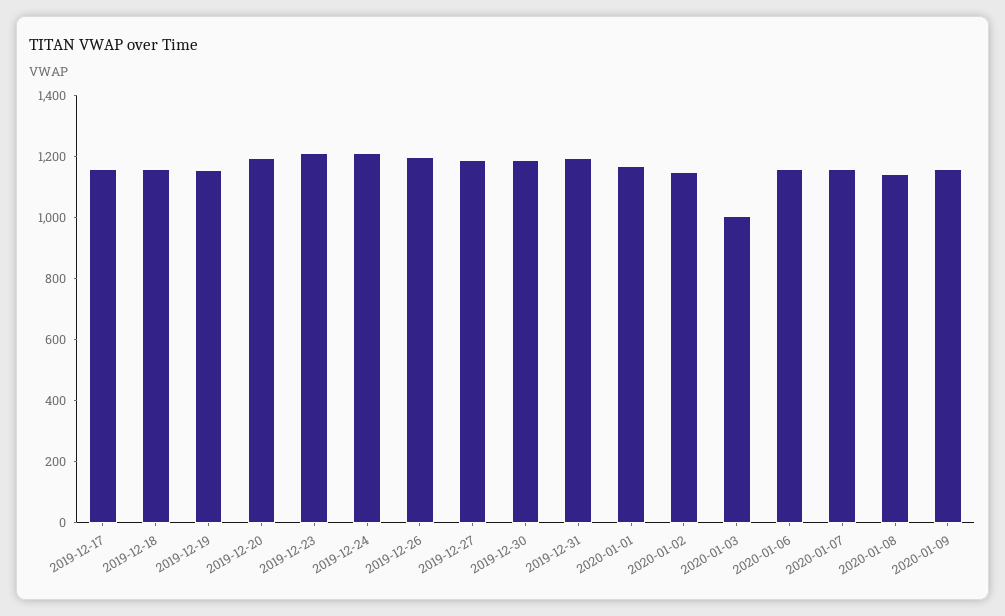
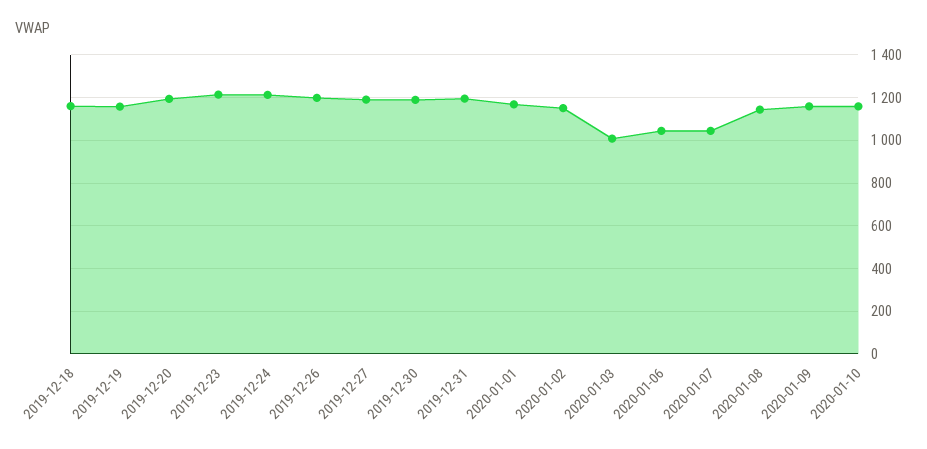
2019-12-17: 1150 -> none
2020-01-06: 1150 -> 1050
2020-01-07: 1150 -> 1050
2020-01-10: none -> 1150

